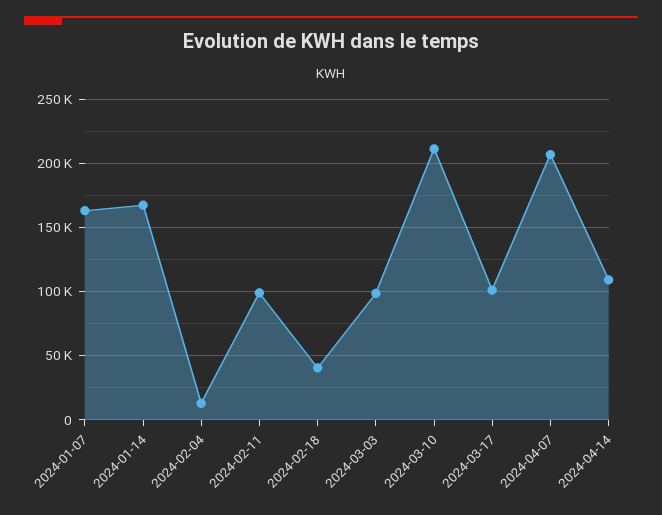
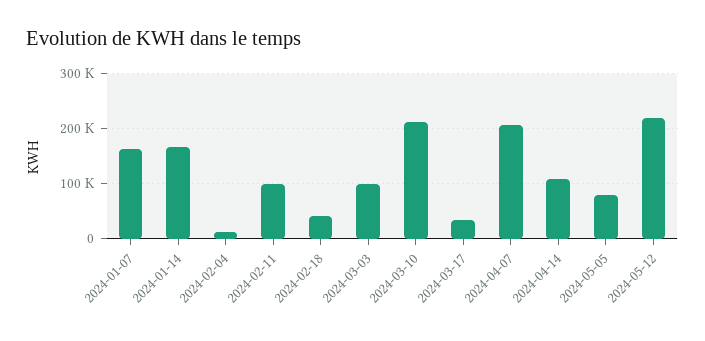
2024-03-17: 100000 -> 40000
2024-05-05: none -> 80000
2024-05-12: none -> 220000

